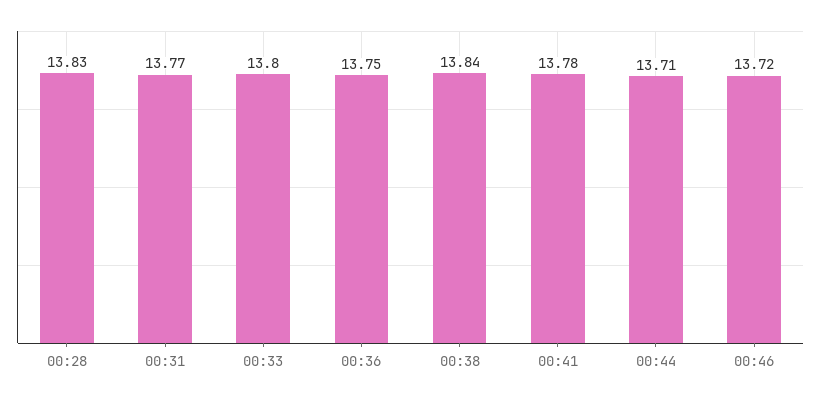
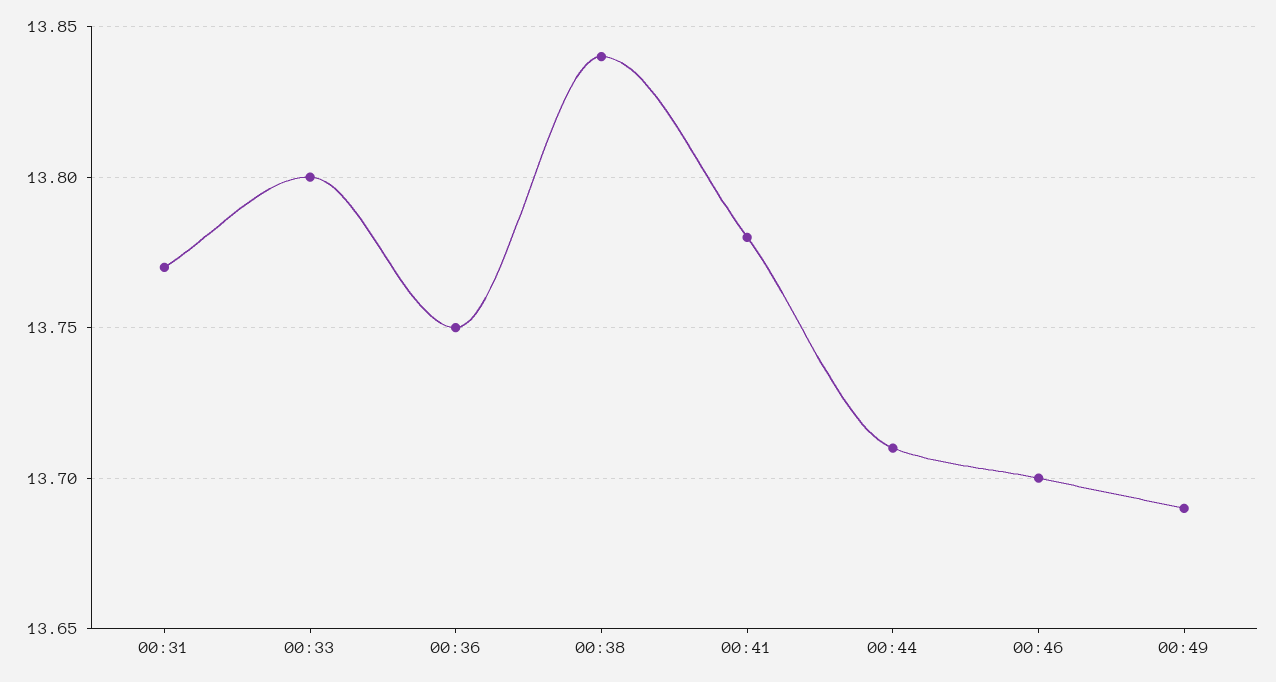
00:28: 13.83 -> none
00:46: 13.72 -> 13.7
00:49: none -> 13.69

